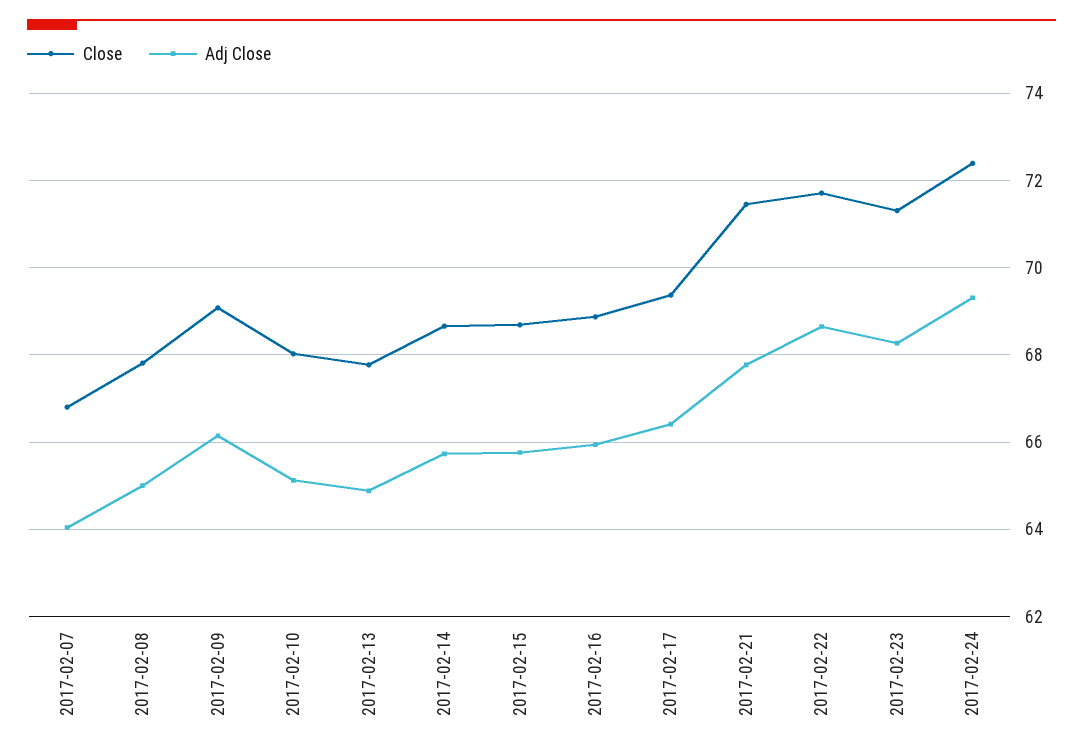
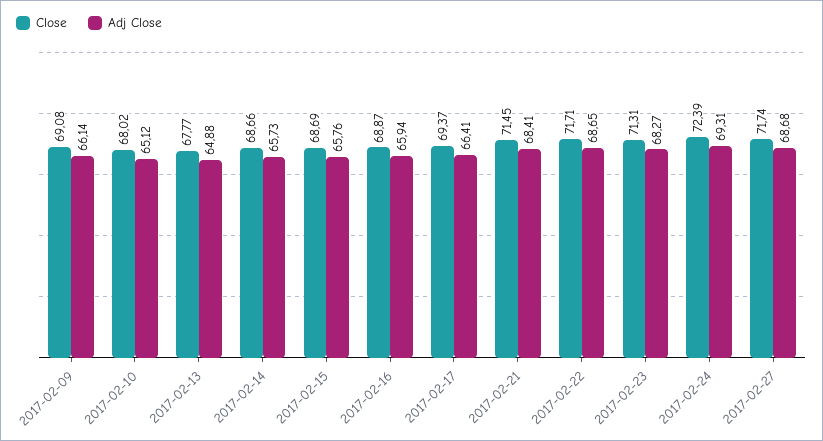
Close, 2017-02-07: 66.8 -> none
Adj Close, 2017-02-07: 64 -> none
Close, 2017-02-08: 67.8 -> none
Adj Close, 2017-02-08: 65 -> none
Adj Close, 2017-02-21: 67.8 -> 68.41
Close, 2017-02-27: none -> 71.74
Adj Close, 2017-02-27: none -> 68.68

